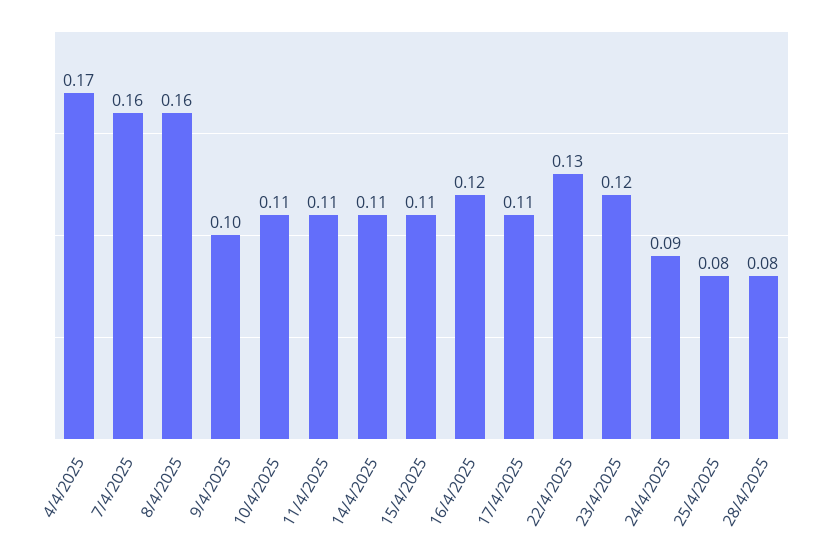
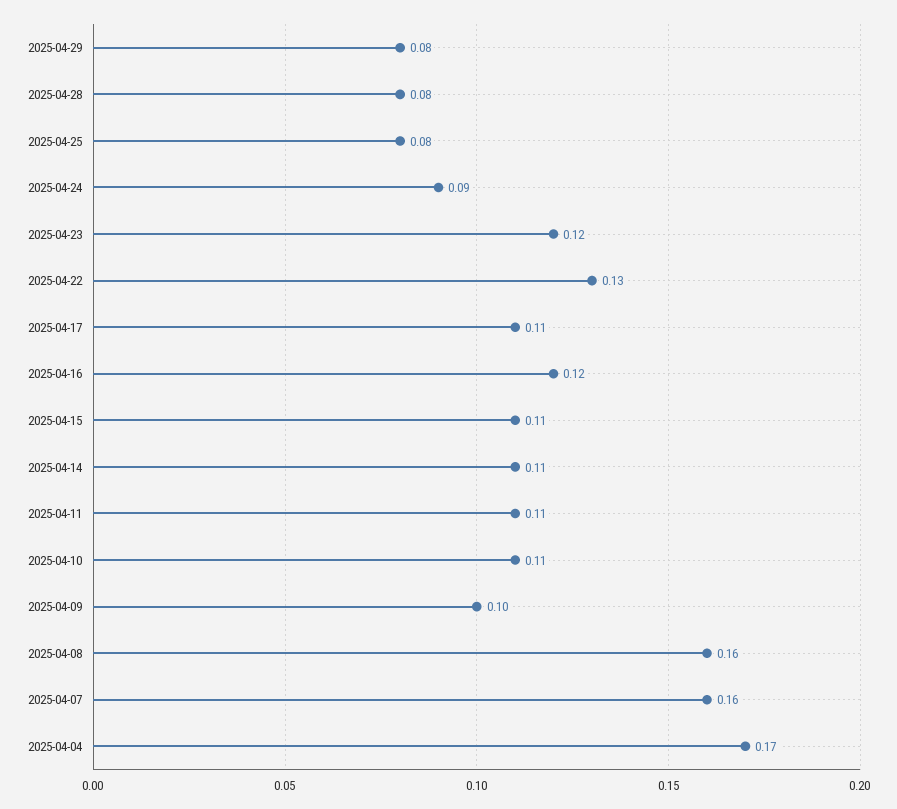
2025-04-29: none -> 0.08

